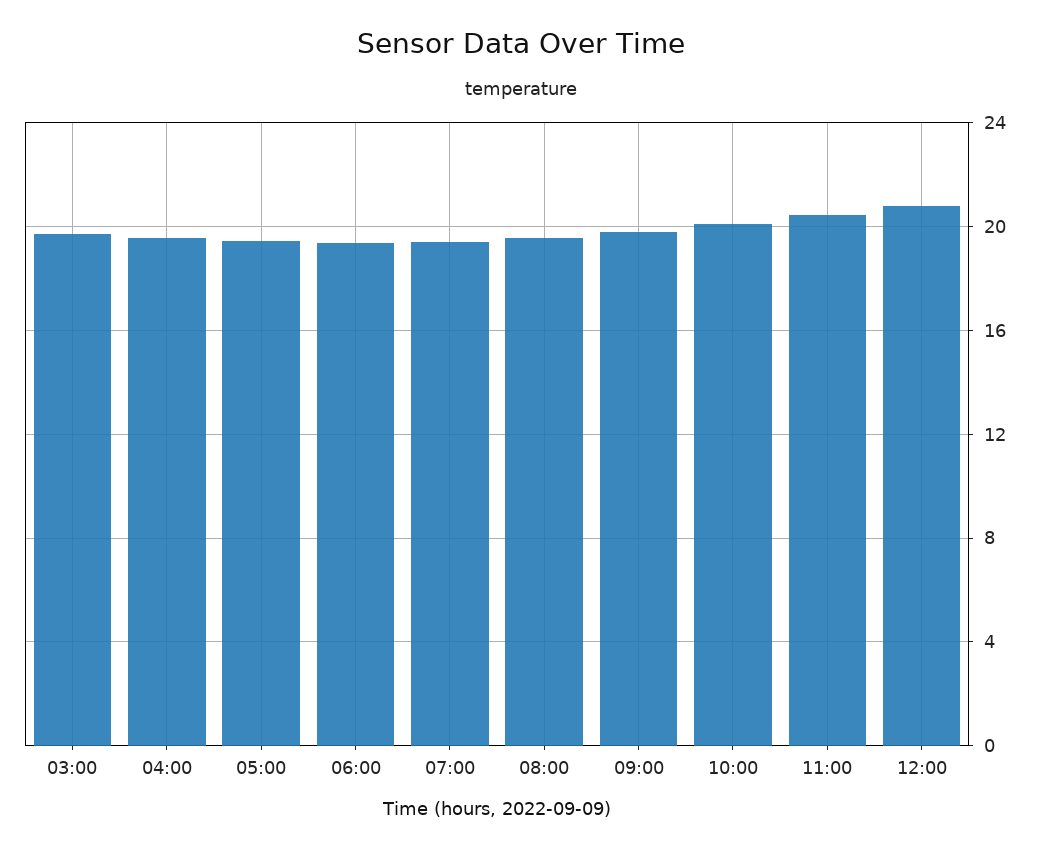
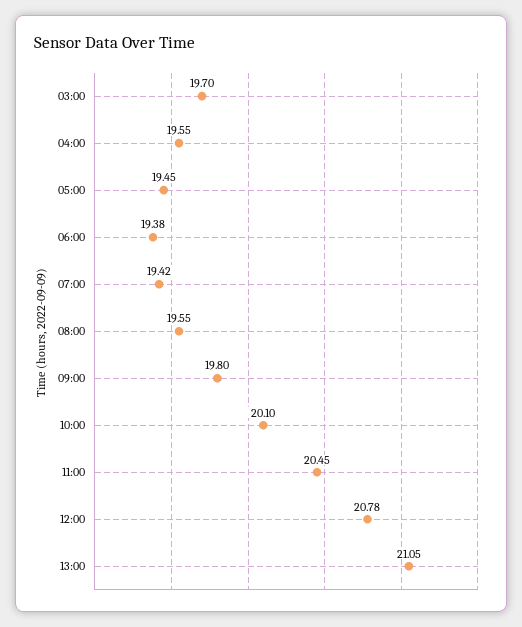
13:00: none -> 21.05

